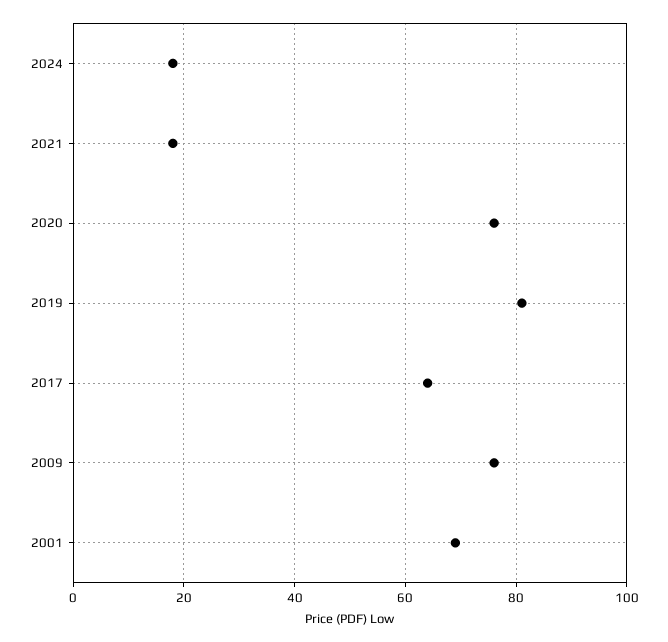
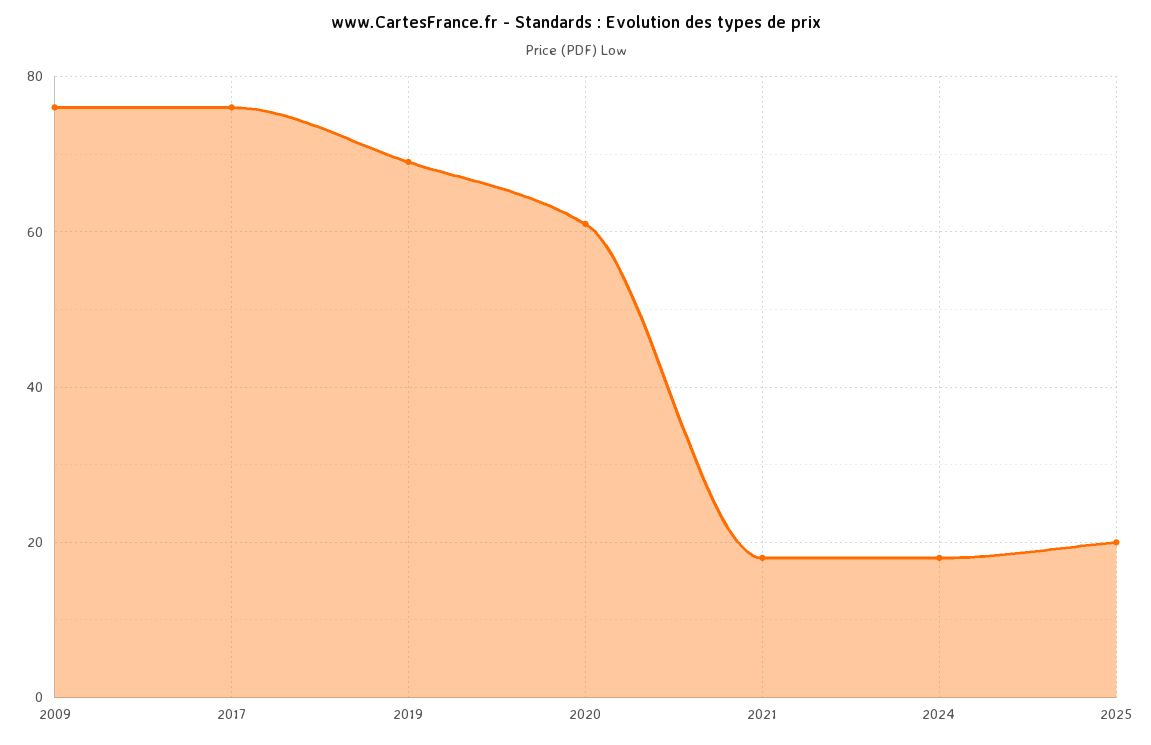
2020: 75 -> 60
2019: 80 -> 70
2017: 65 -> 75
2001: 70 -> none
2025: none -> 20

